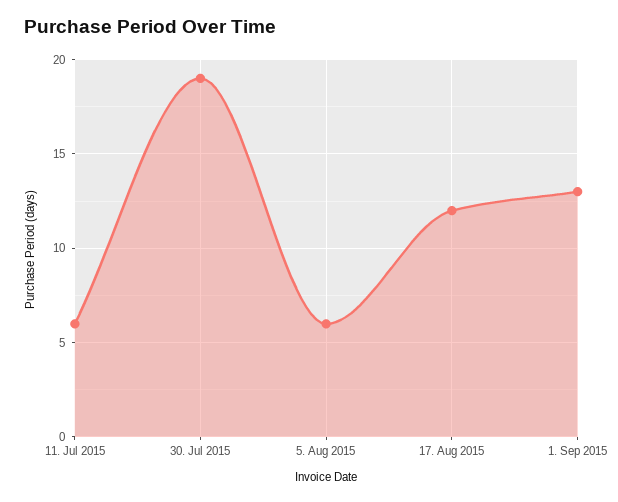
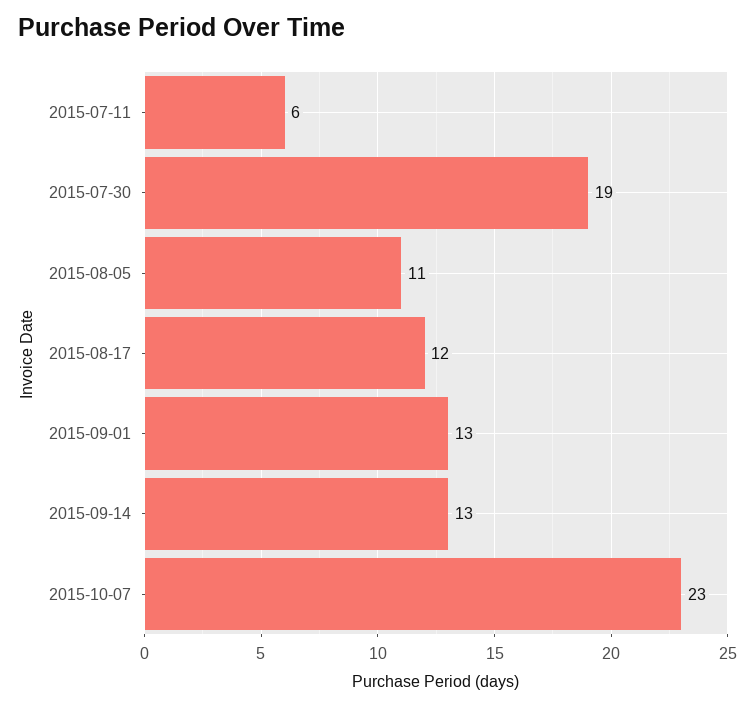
5. Aug 2015: 6 -> 11
2015-09-14: none -> 13
2015-10-07: none -> 23

